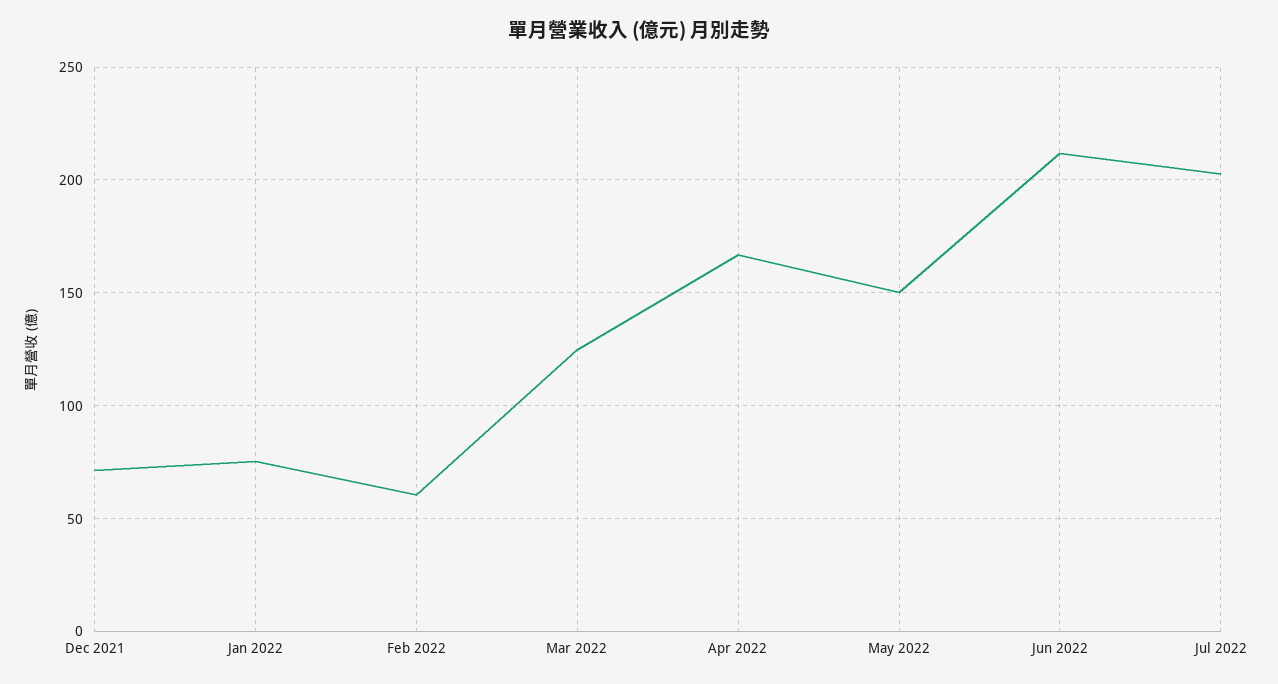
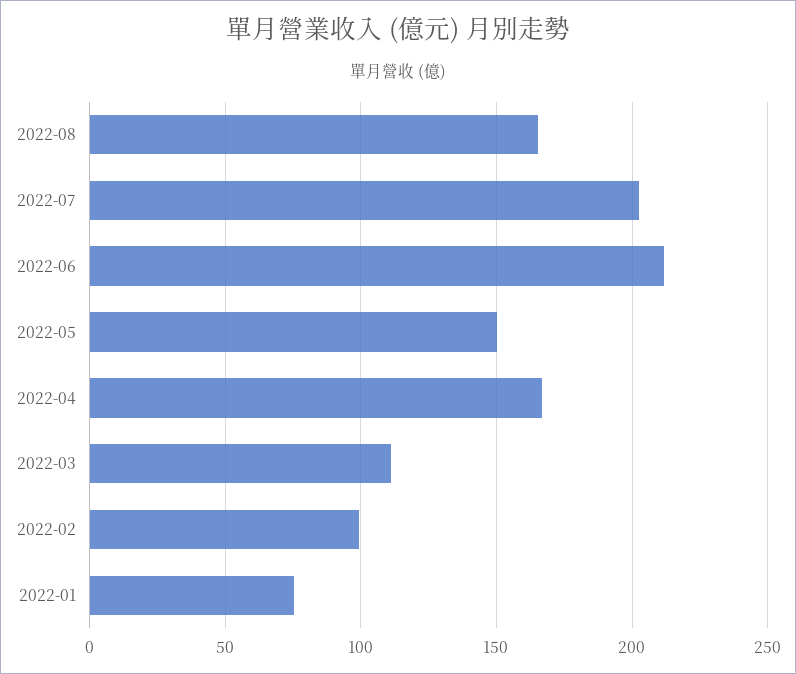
Dec 2021: 70 -> none
Feb 2022: 60 -> 100
Mar 2022: 125 -> 110
2022-08: none -> 165

